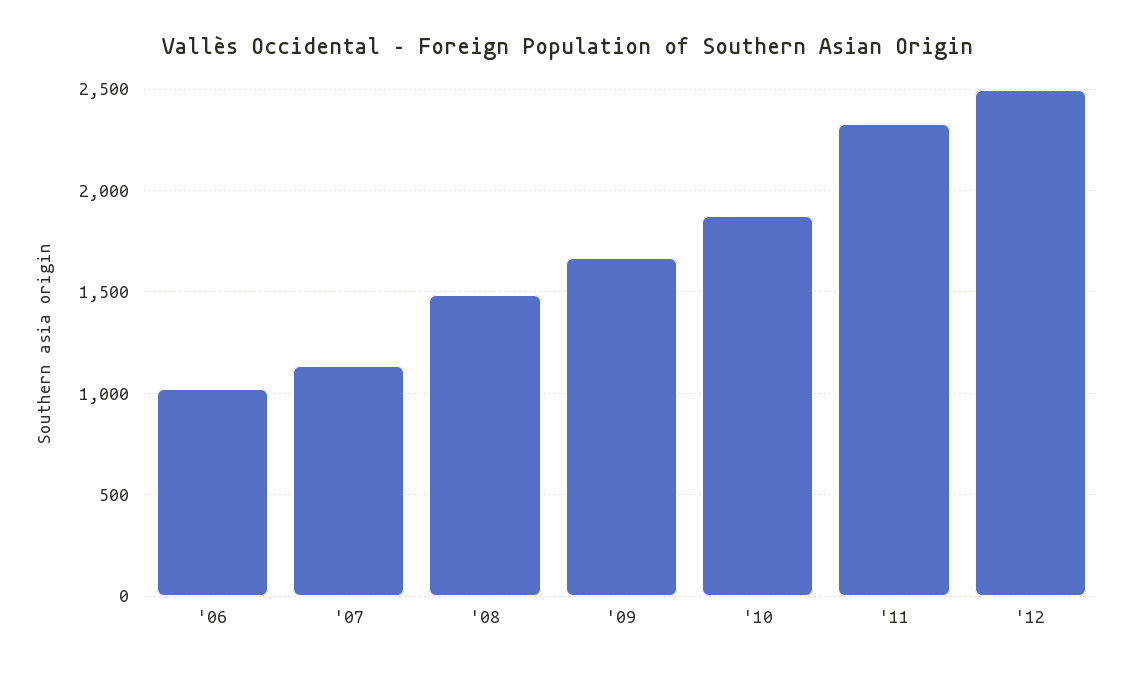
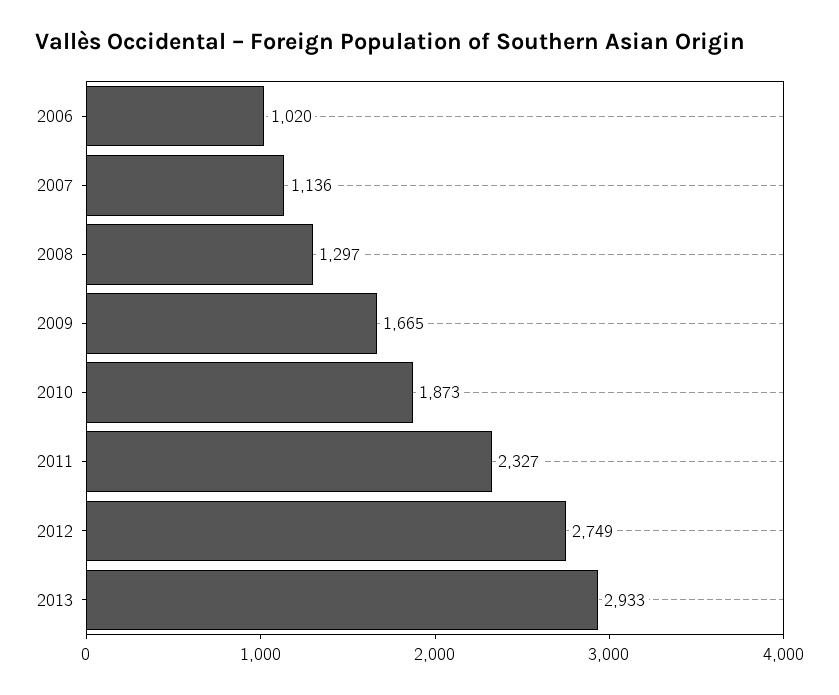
'08: 1500 -> 1297
'12: 2500 -> 2749
2013: none -> 2933

